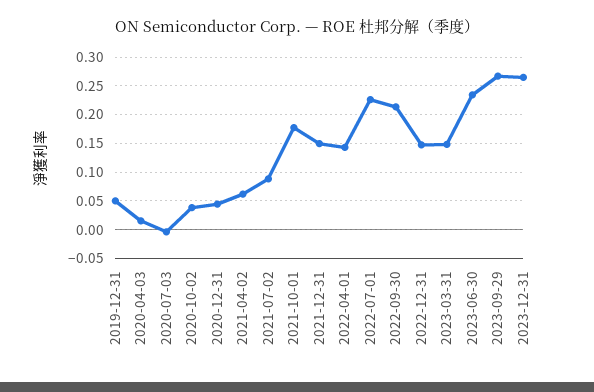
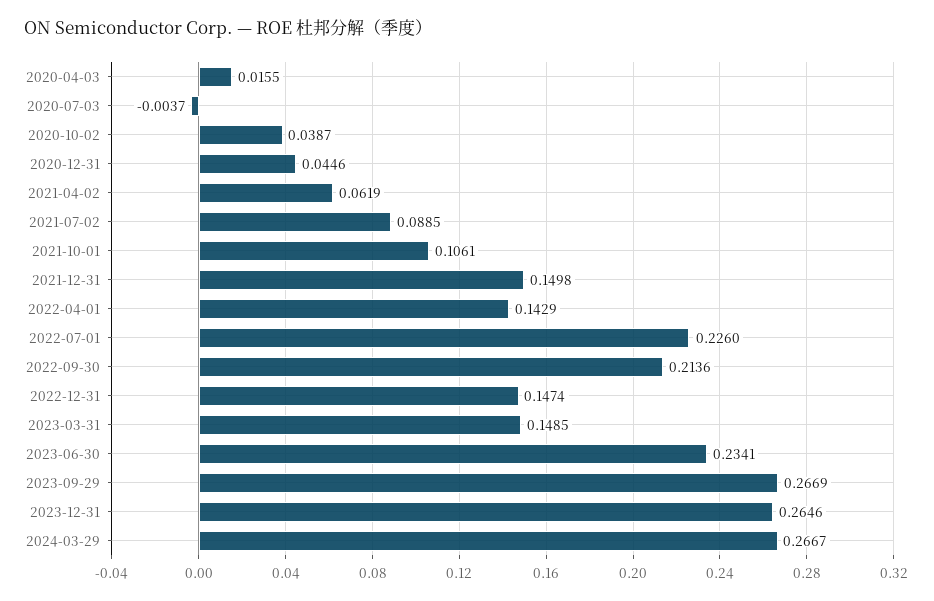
2019-12-31: 0.05 -> none
2021-10-01: 0.175 -> 0.1061
2024-03-29: none -> 0.2667

